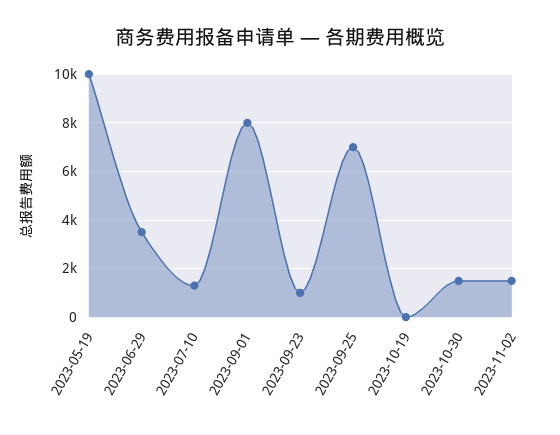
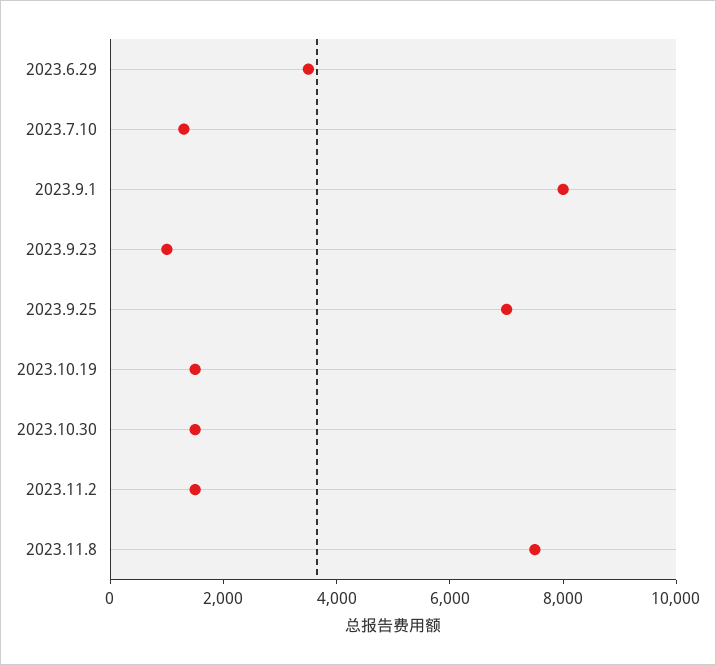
2023-05-19: 10000 -> none
2023-10-19: 0 -> 1500
2023.11.8: none -> 7500

